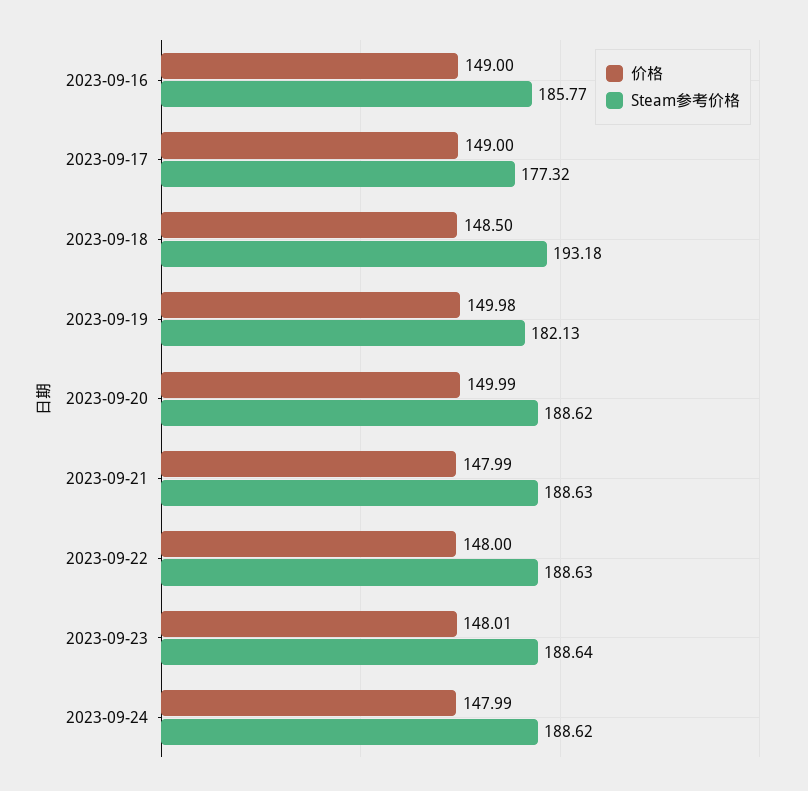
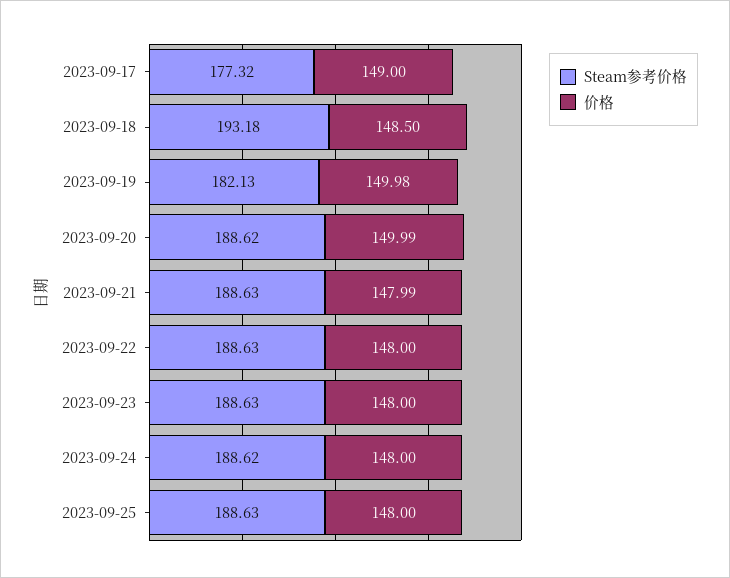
价格, 2023-09-16: 149 -> none
Steam参考价格, 2023-09-16: 185.77 -> none
价格, 2023-09-23: 148.01 -> 148
Steam参考价格, 2023-09-23: 188.64 -> 188.63
价格, 2023-09-24: 147.99 -> 148
Steam参考价格, 2023-09-25: none -> 188.63
价格, 2023-09-25: none -> 148

